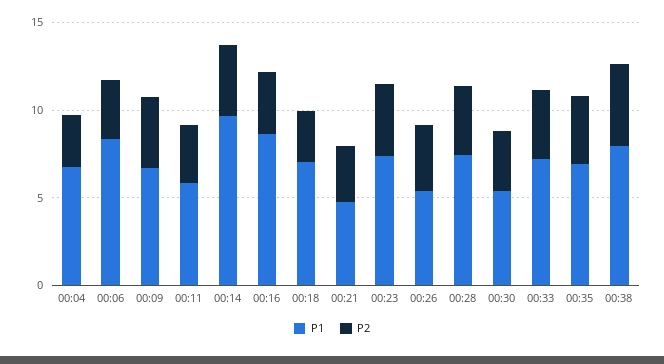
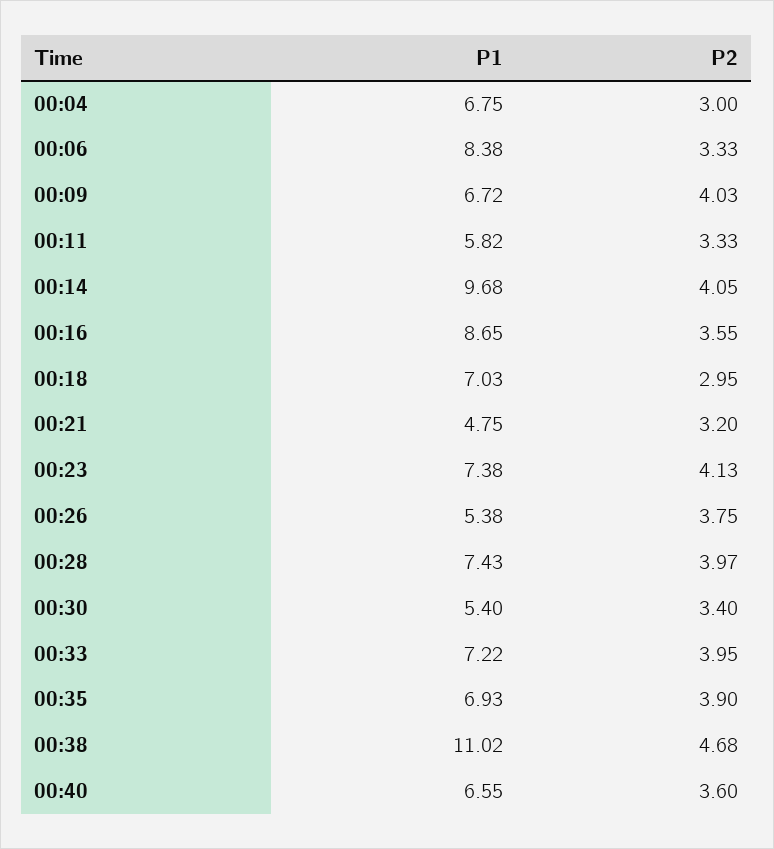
P1, 00:38: 8 -> 11.02
P1, 00:40: none -> 6.55
P2, 00:40: none -> 3.6

